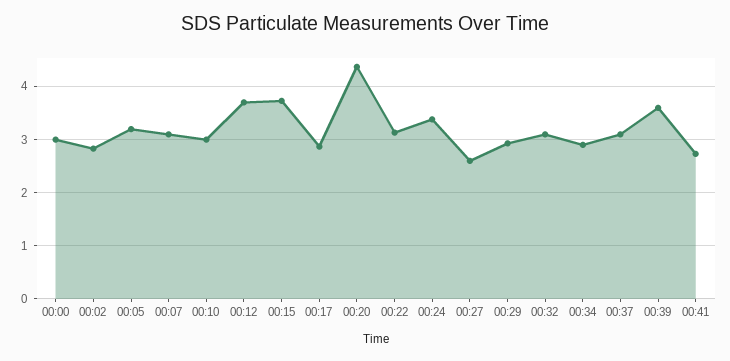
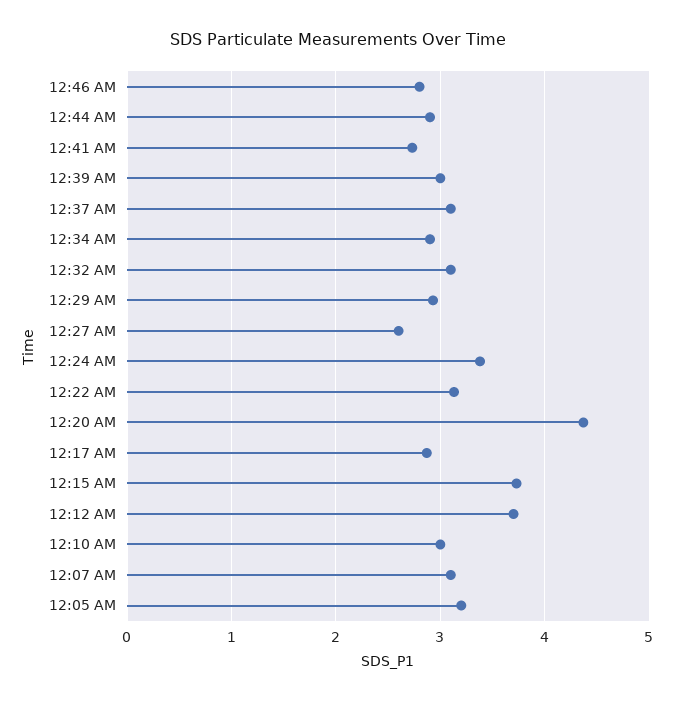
00:00: 3 -> none
00:02: 2.8 -> none
00:39: 3.6 -> 3
12:46 AM: none -> 2.8
12:44 AM: none -> 2.9

